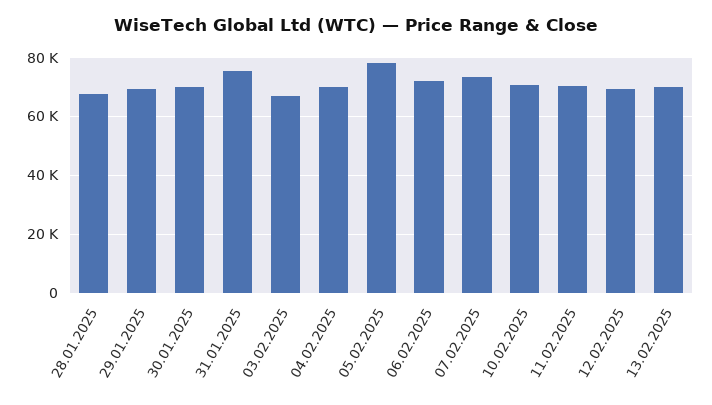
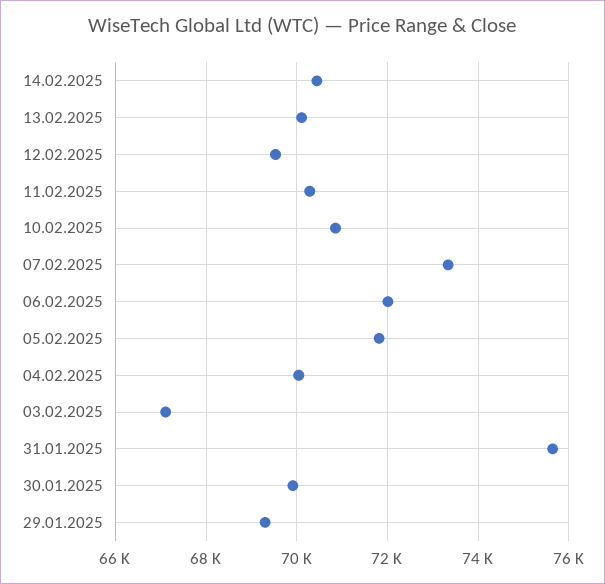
28.01.2025: 67500 -> none
05.02.2025: 77500 -> 71800
14.02.2025: none -> 70400

